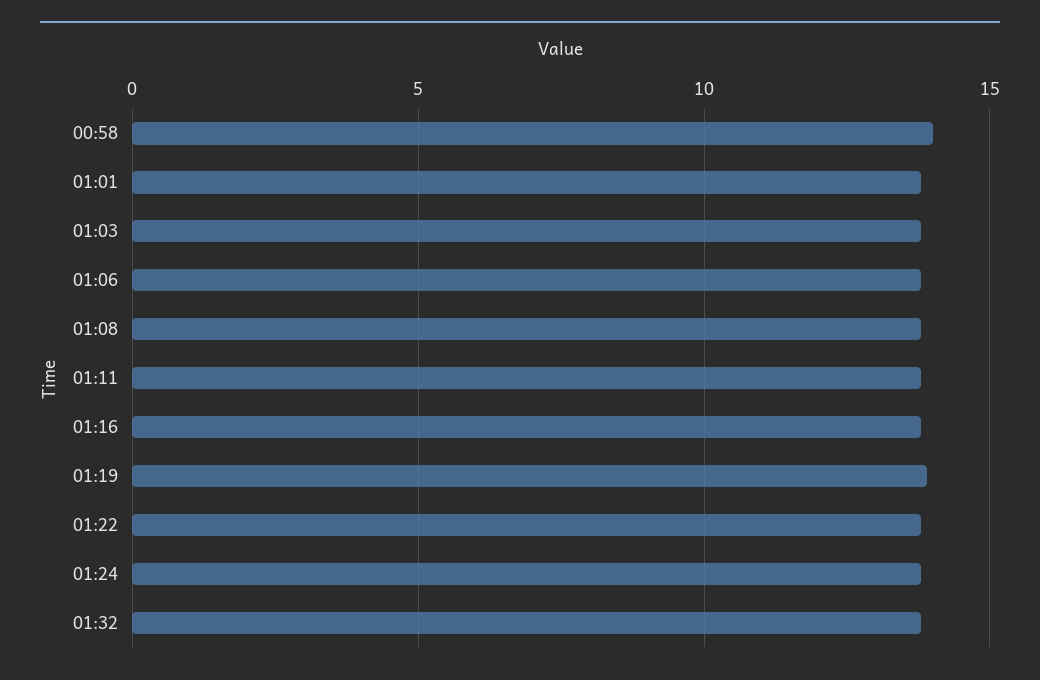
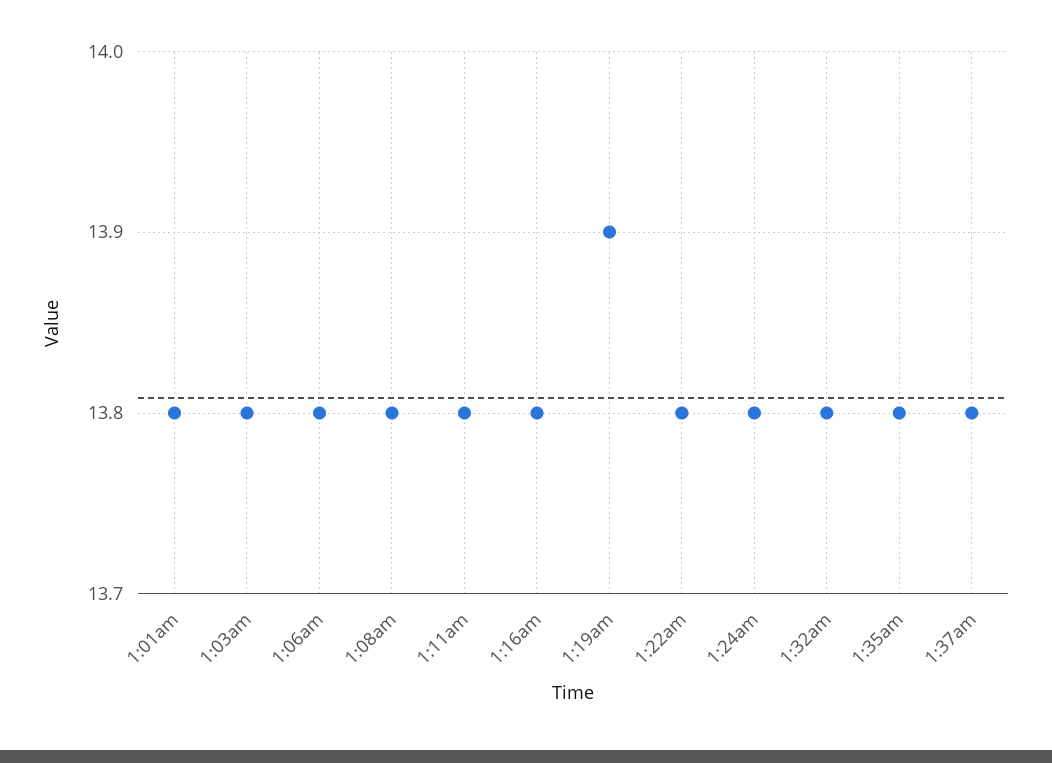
00:58: 14 -> none
1:35am: none -> 13.8
1:37am: none -> 13.8

